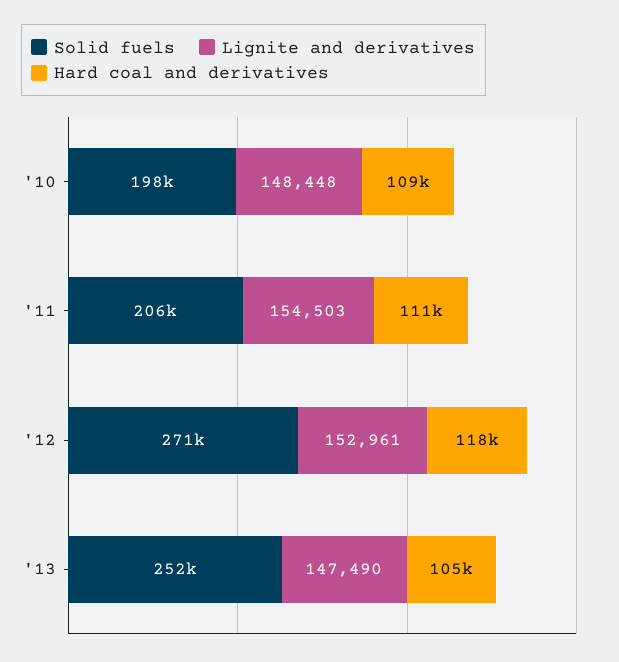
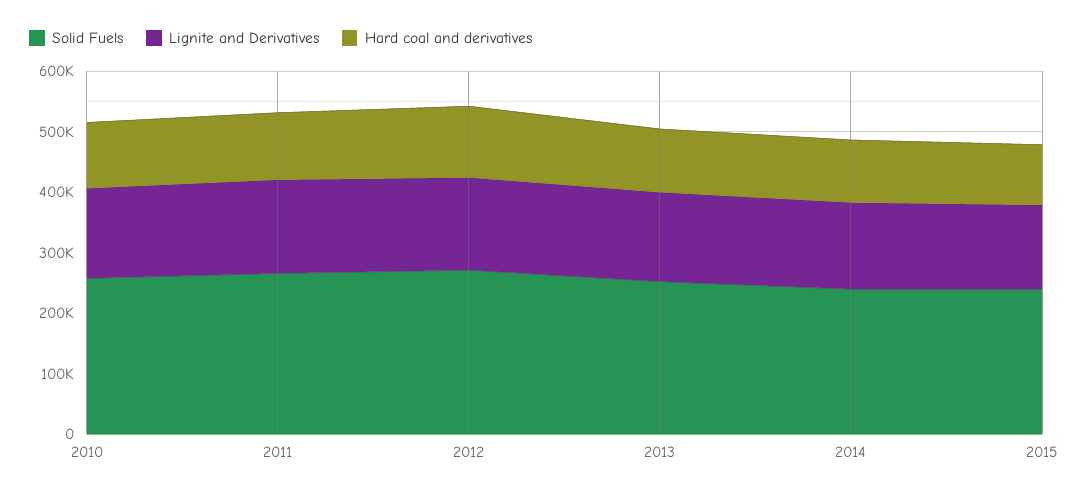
Solid fuels, '10: 198000 -> 260000
Solid fuels, '11: 206000 -> 260000
Solid fuels, 2014: none -> 240000
Lignite and derivatives, 2014: none -> 140000
Hard coal and derivatives, 2014: none -> 100000
Solid fuels, 2015: none -> 240000
Lignite and derivatives, 2015: none -> 140000
Hard coal and derivatives, 2015: none -> 100000

